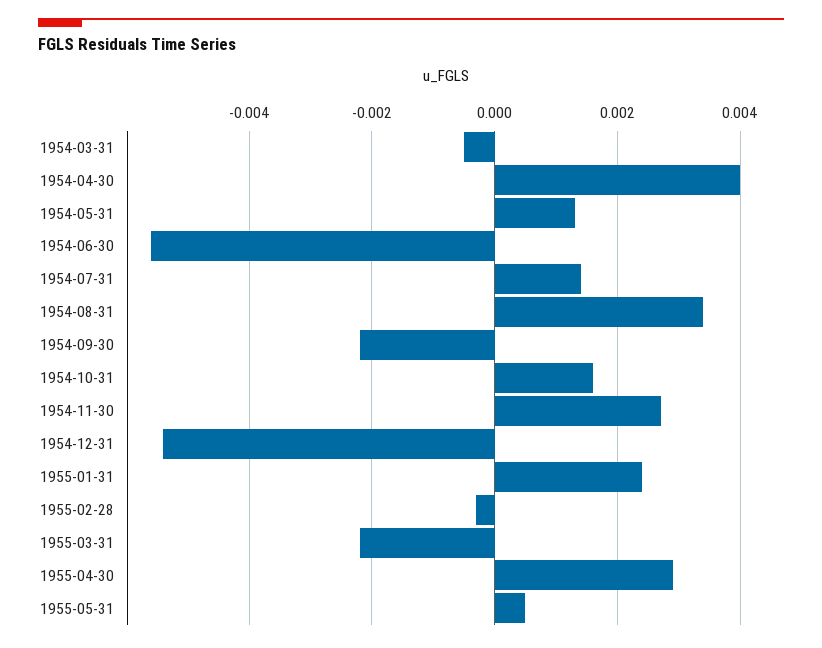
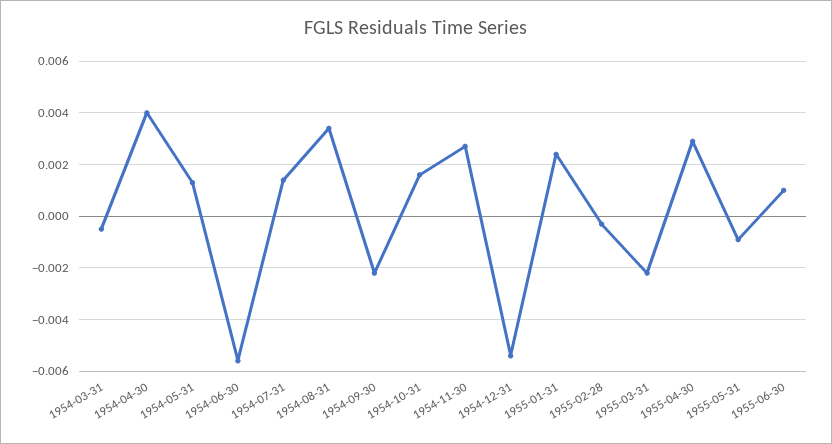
1955-05-31: 0.0005 -> -0.001
1955-06-30: none -> 0.001

